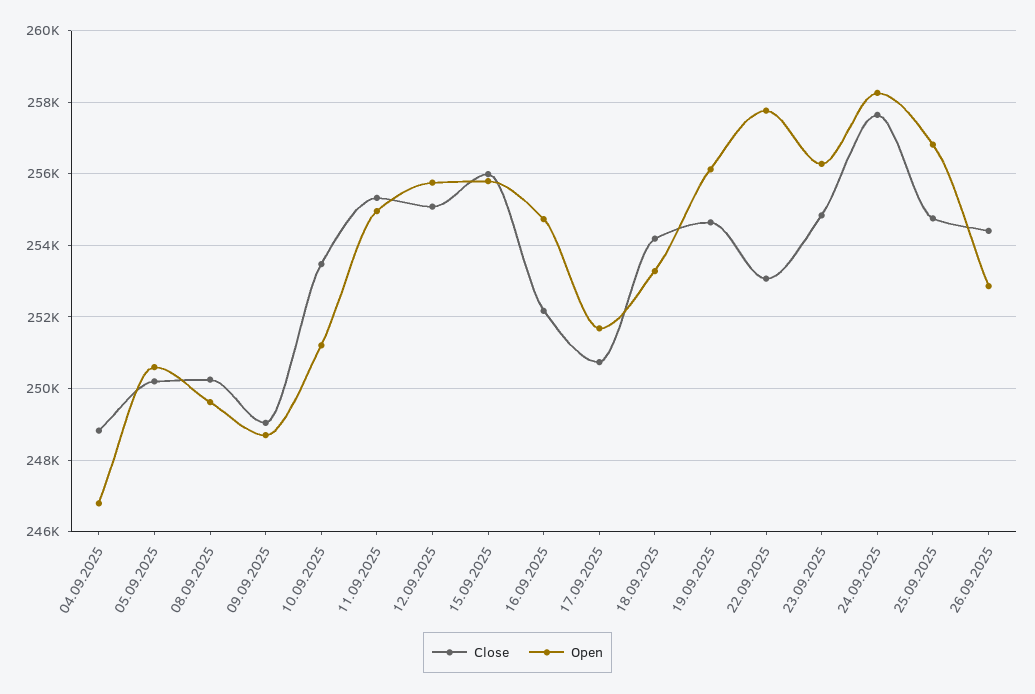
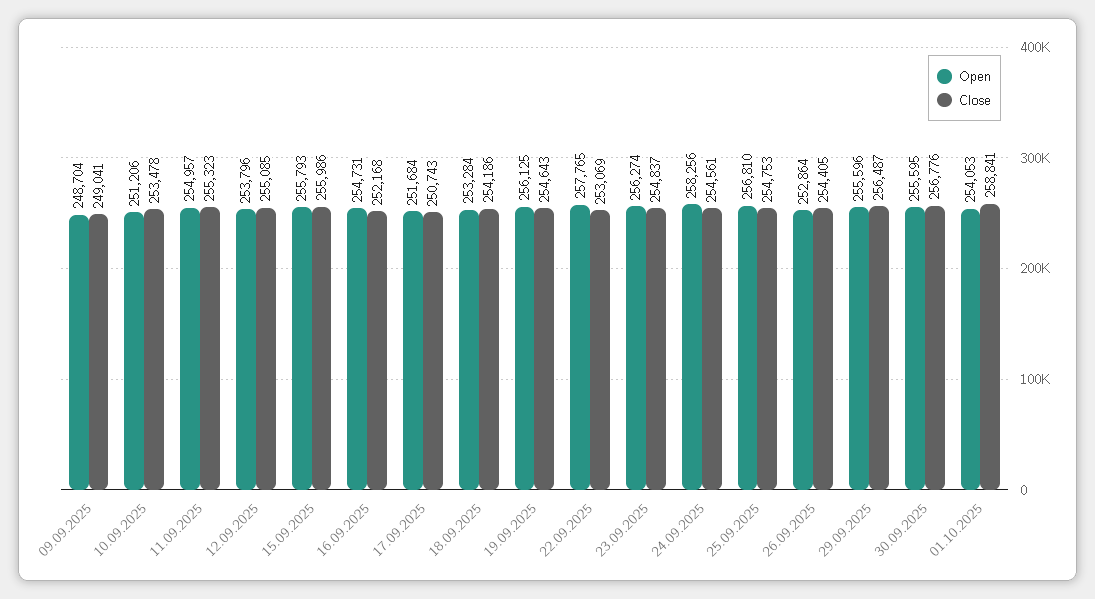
Close, 04.09.2025: 248800 -> none
Open, 04.09.2025: 246800 -> none
Close, 05.09.2025: 250200 -> none
Open, 05.09.2025: 250600 -> none
Close, 08.09.2025: 250200 -> none
Open, 08.09.2025: 249600 -> none
Open, 12.09.2025: 255800 -> 253796
Close, 24.09.2025: 257600 -> 254561
Open, 29.09.2025: none -> 255596
Close, 29.09.2025: none -> 256487
Open, 30.09.2025: none -> 255595
Close, 30.09.2025: none -> 256776
Open, 01.10.2025: none -> 254053
Close, 01.10.2025: none -> 258841

